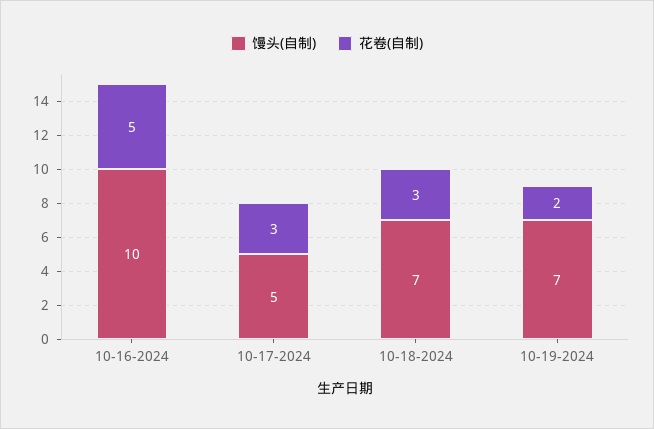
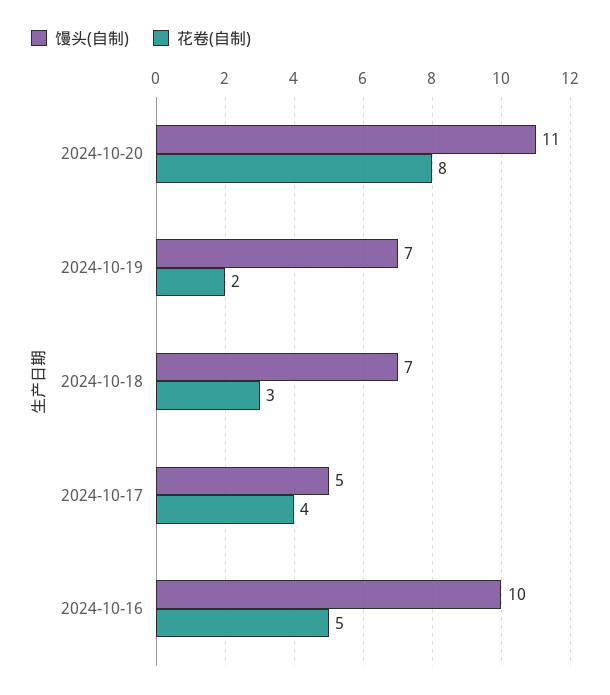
花卷(自制), 10-17-2024: 3 -> 4
馒头(自制), 2024-10-20: none -> 11
花卷(自制), 2024-10-20: none -> 8

